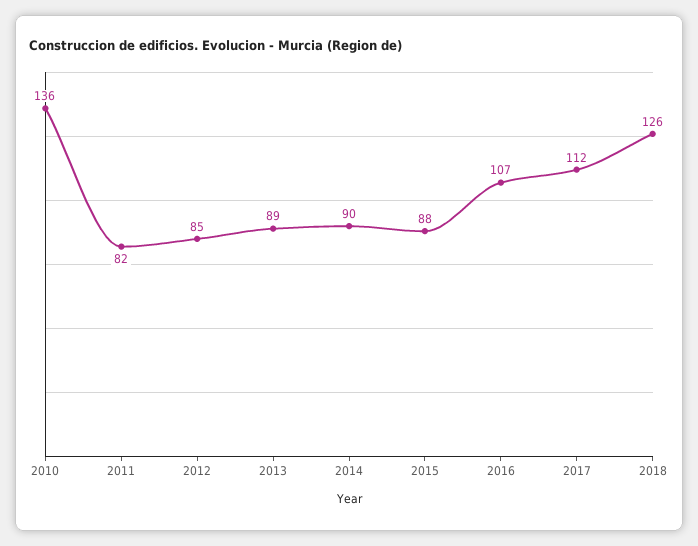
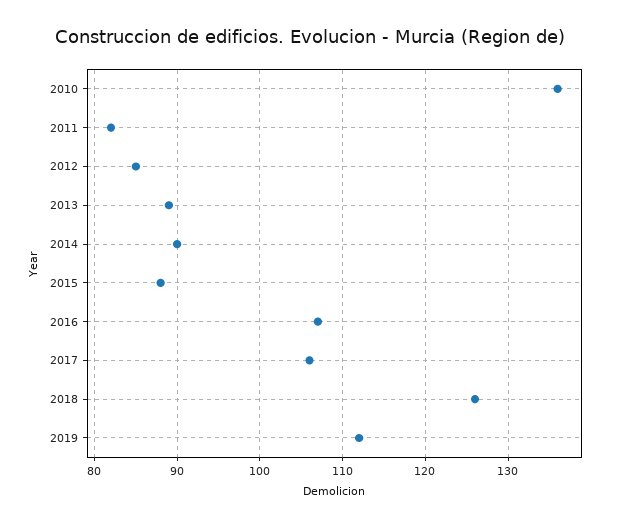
2017: 112 -> 106
2019: none -> 112

